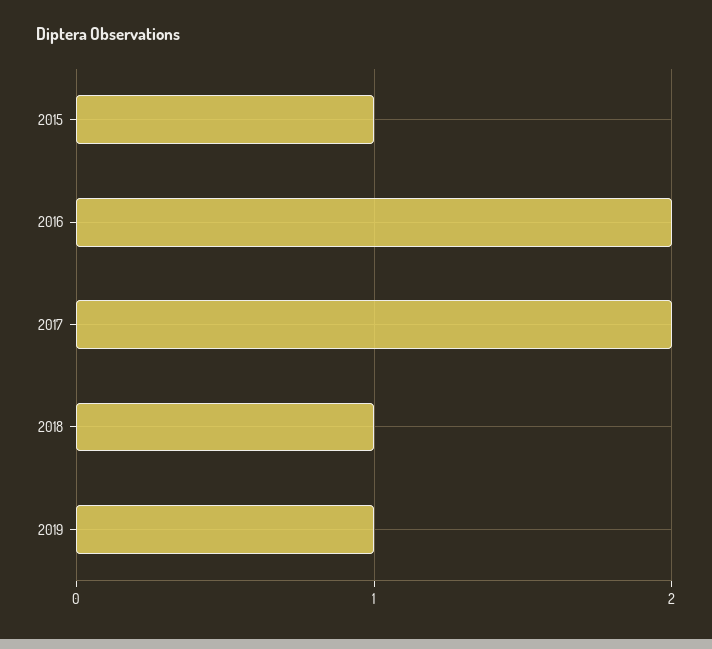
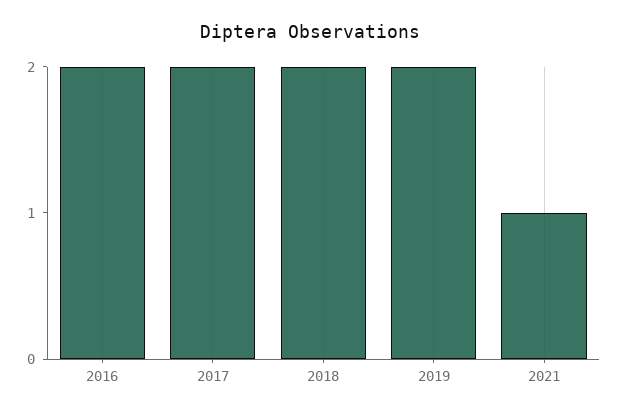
2015: 1 -> none
2018: 1 -> 2
2019: 1 -> 2
2021: none -> 1

